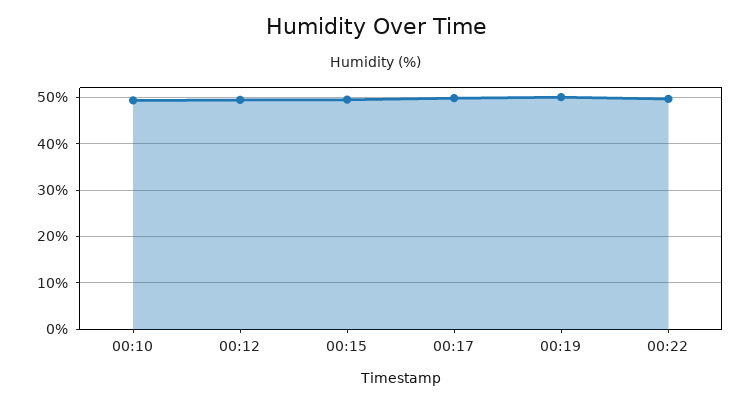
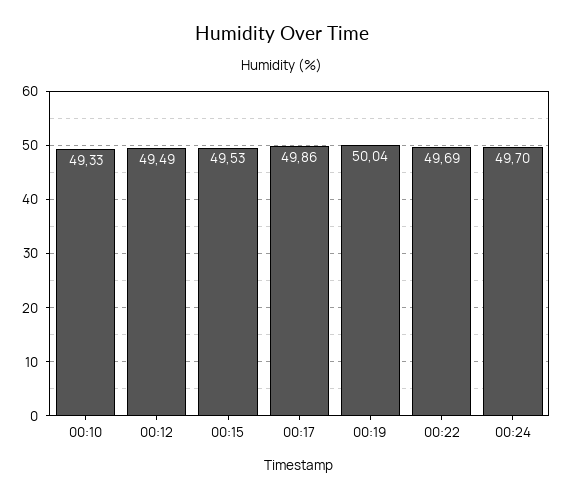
00:24: none -> 49.7

